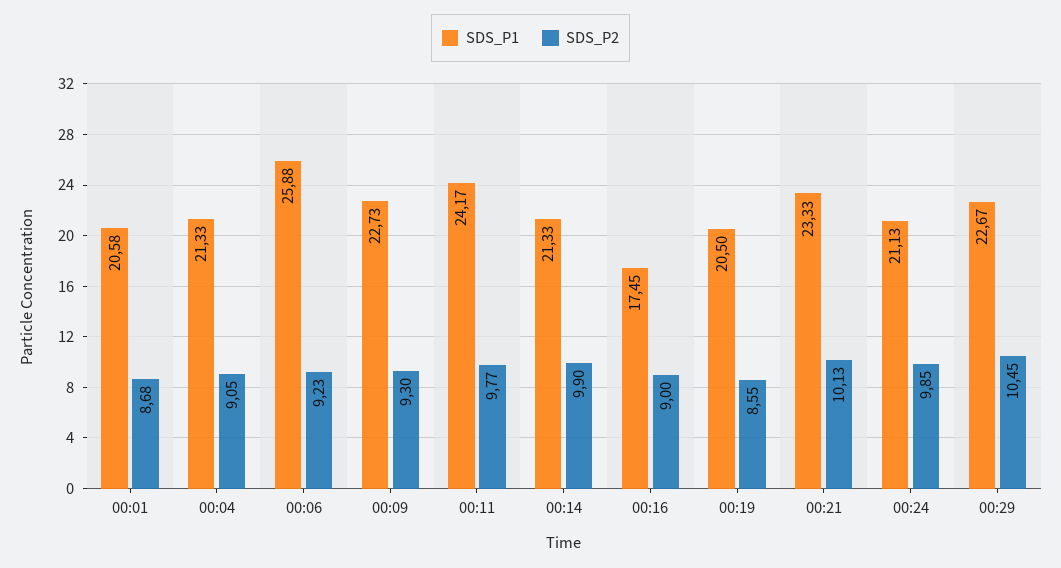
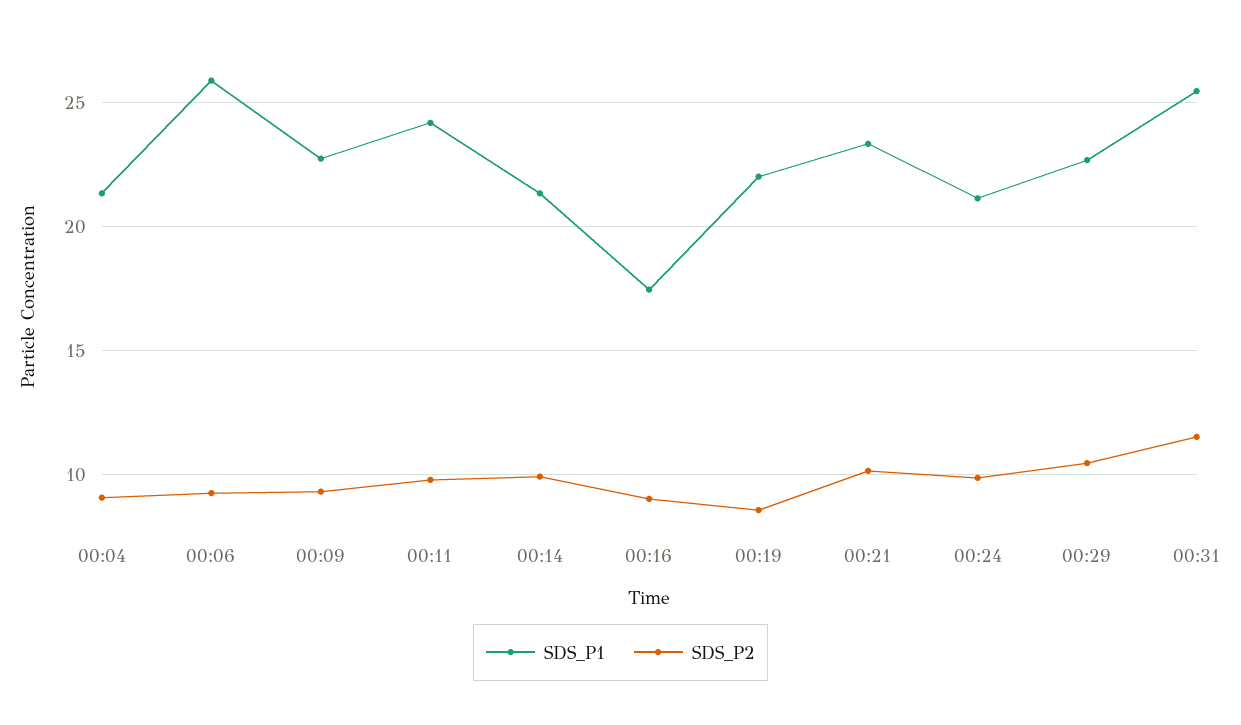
SDS_P1, 00:01: 20.58 -> none
SDS_P2, 00:01: 8.68 -> none
SDS_P1, 00:19: 20.5 -> 22
SDS_P1, 00:31: none -> 25.5
SDS_P2, 00:31: none -> 11.5

